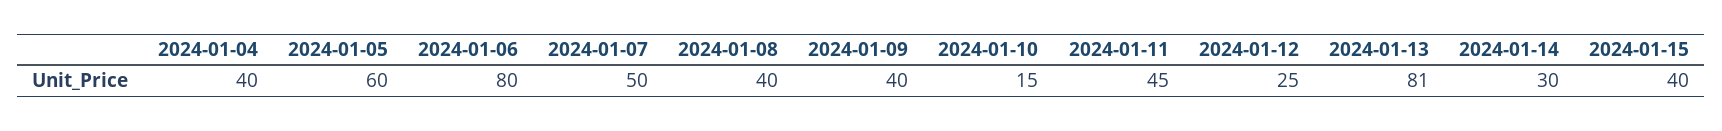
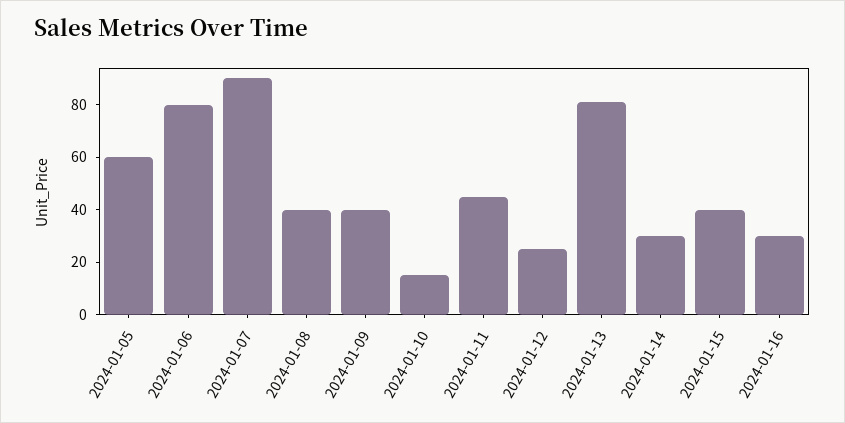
2024-01-04: 40 -> none
2024-01-07: 50 -> 90
2024-01-16: none -> 30

